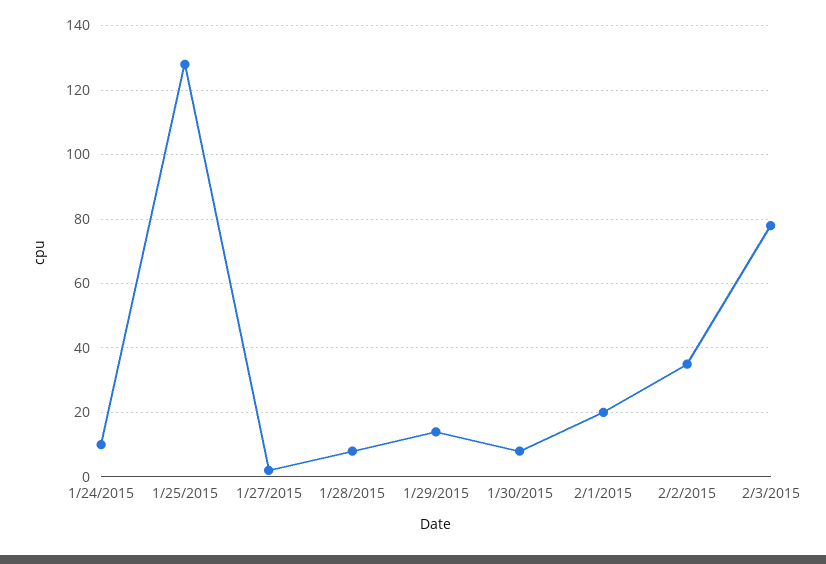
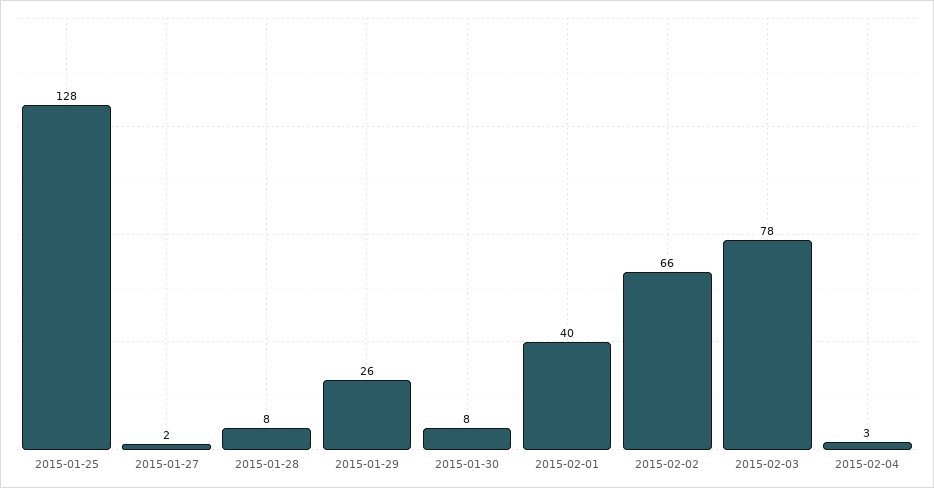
1/24/2015: 10 -> none
1/29/2015: 15 -> 26
2/1/2015: 20 -> 40
2/2/2015: 35 -> 66
2015-02-04: none -> 3

